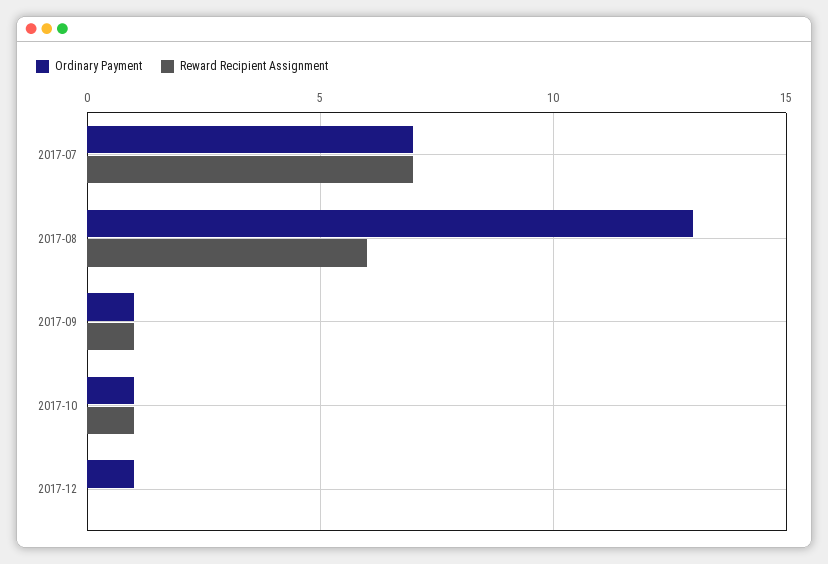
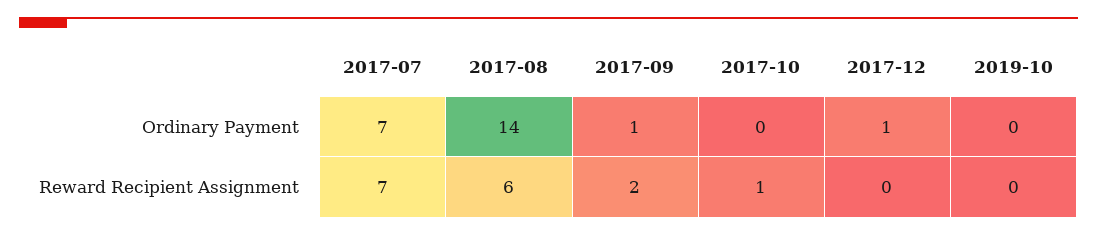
Ordinary Payment, 2017-08: 13 -> 14
Reward Recipient Assignment, 2017-09: 1 -> 2
Ordinary Payment, 2017-10: 1 -> 0
Ordinary Payment, 2019-10: none -> 0
Reward Recipient Assignment, 2019-10: none -> 0

